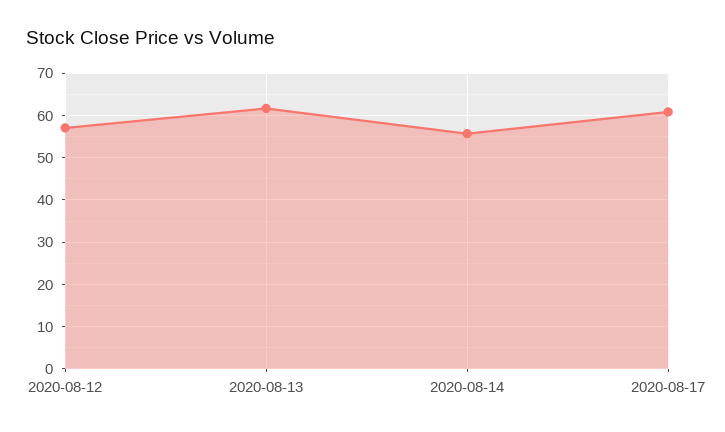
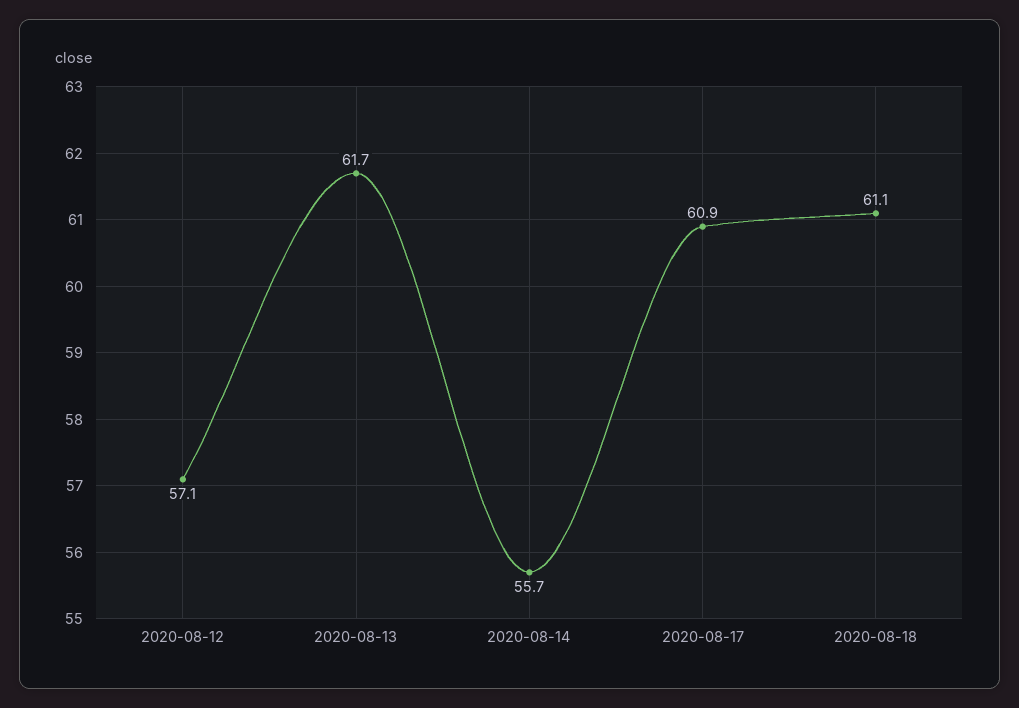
2020-08-18: none -> 61.1

